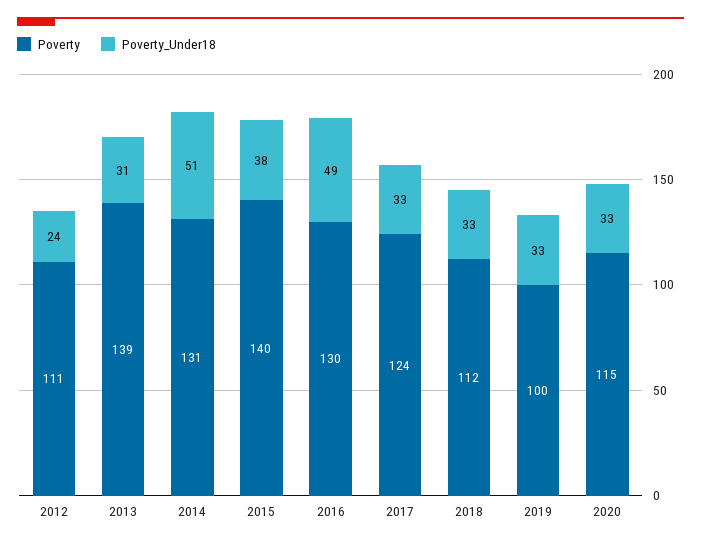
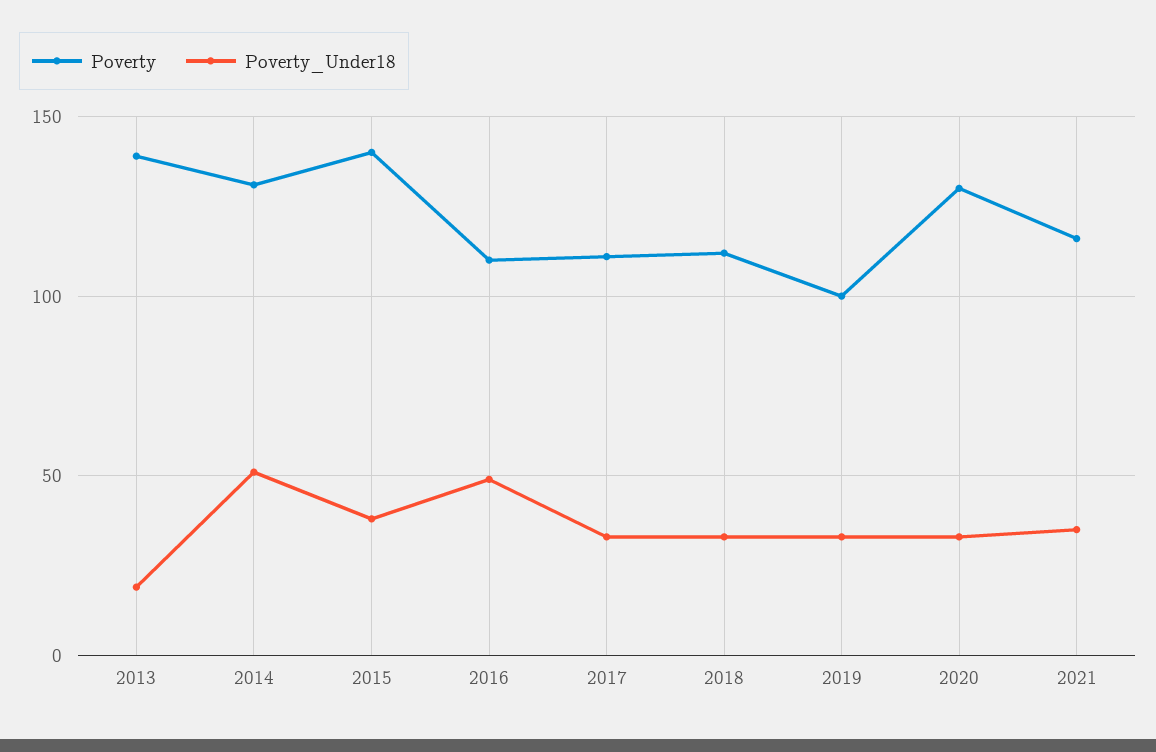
Poverty, 2012: 111 -> none
Poverty_Under18, 2012: 24 -> none
Poverty_Under18, 2013: 31 -> 20
Poverty, 2016: 130 -> 110
Poverty, 2017: 124 -> 110
Poverty, 2020: 115 -> 130
Poverty, 2021: none -> 115
Poverty_Under18, 2021: none -> 35

